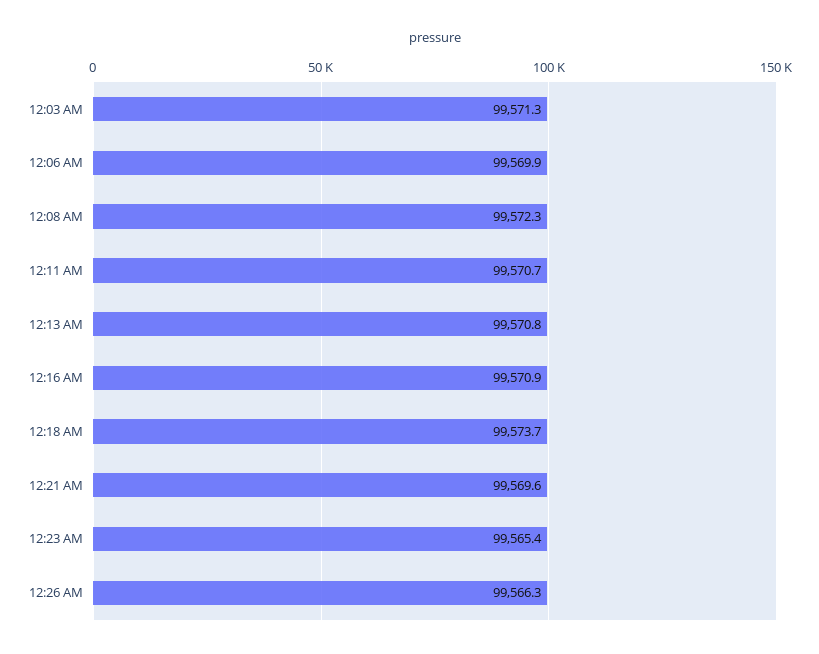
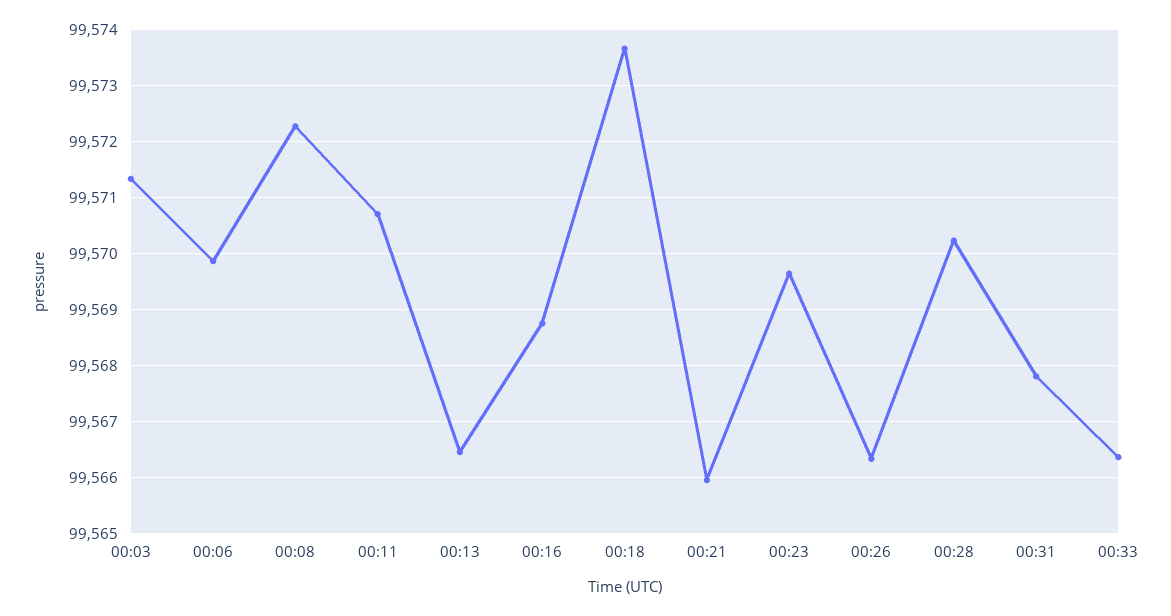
12:13 AM: 99570.8 -> 99566.4
12:16 AM: 99570.9 -> 99568.8
12:21 AM: 99569.6 -> 99566
12:23 AM: 99565.4 -> 99569.6
00:28: none -> 99570.2
00:31: none -> 99567.8
00:33: none -> 99566.4

